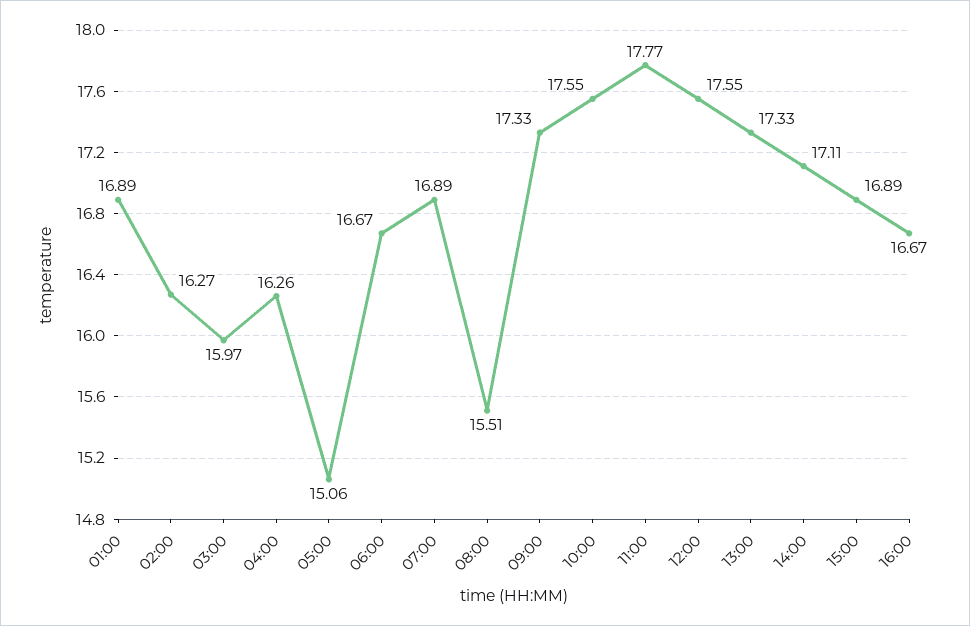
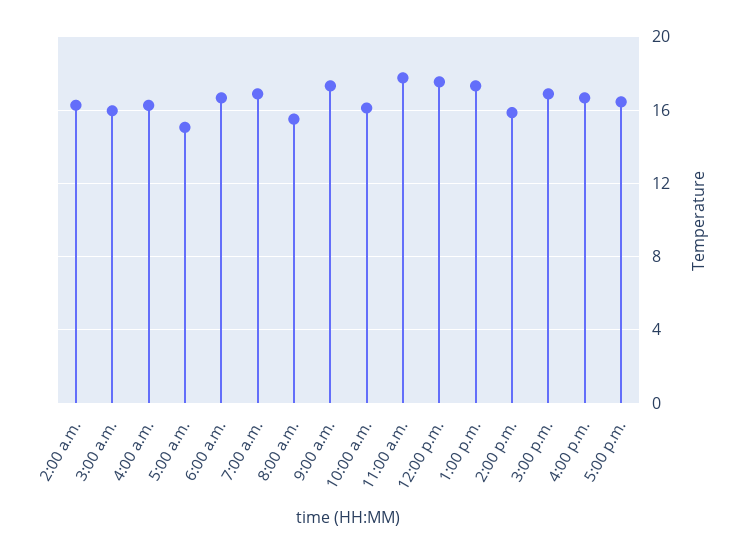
01:00: 16.89 -> none
10:00: 17.55 -> 16
14:00: 17.11 -> 16
5:00 p.m.: none -> 16.5

